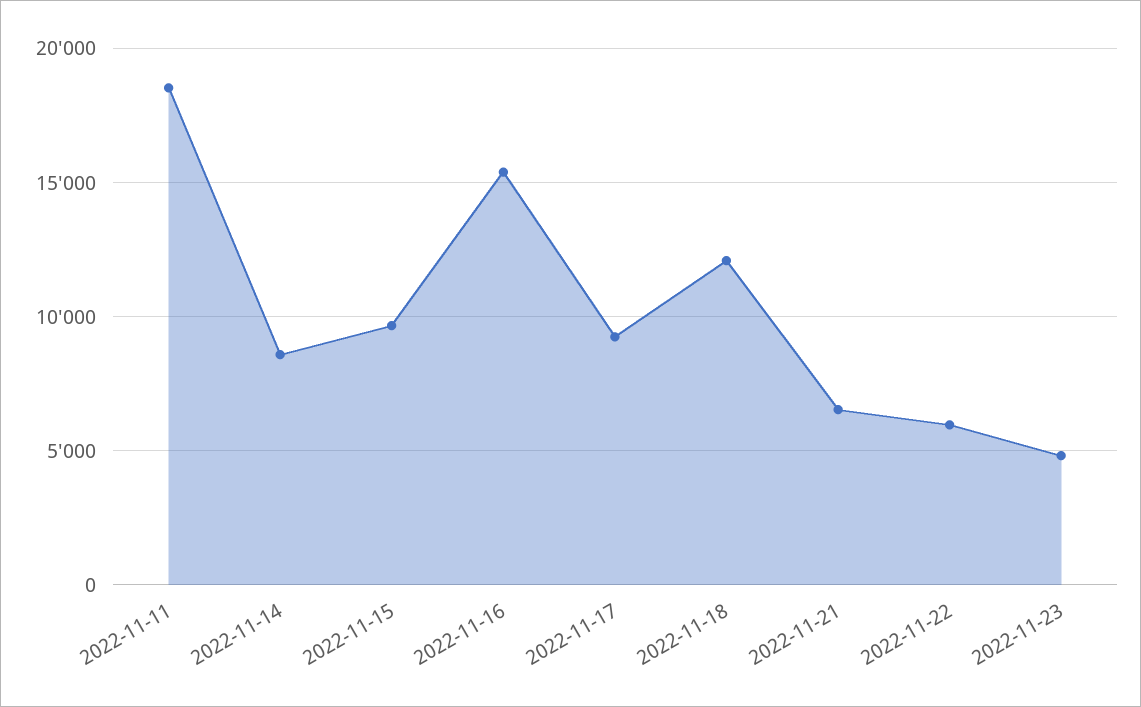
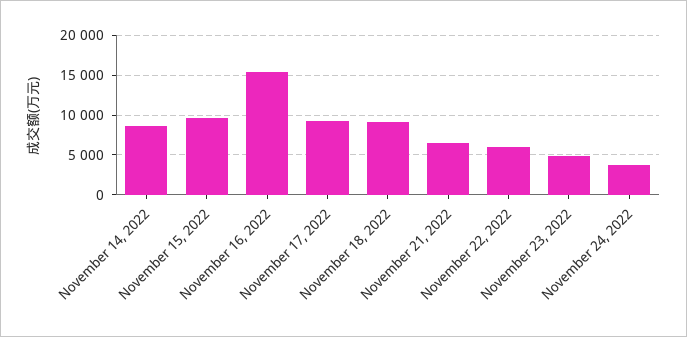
2022-11-11: 18500 -> none
2022-11-18: 12000 -> 9000
November 24, 2022: none -> 4000

